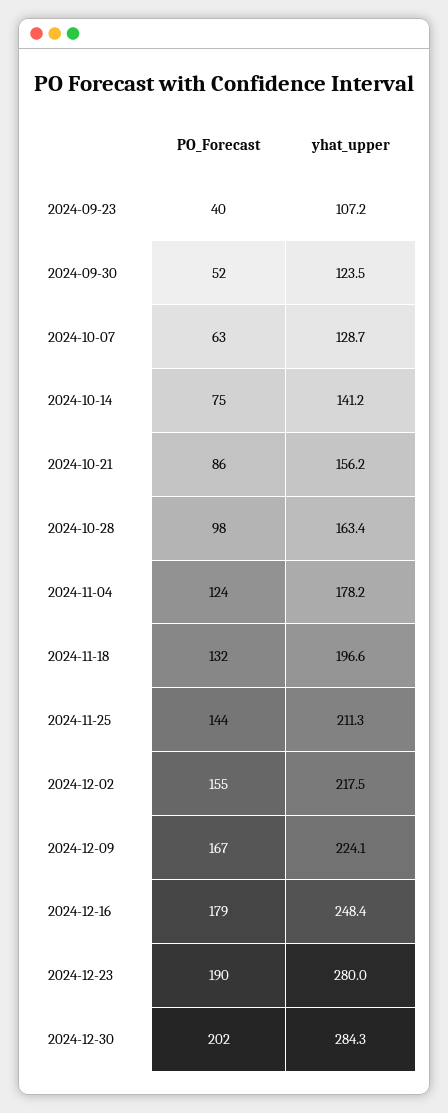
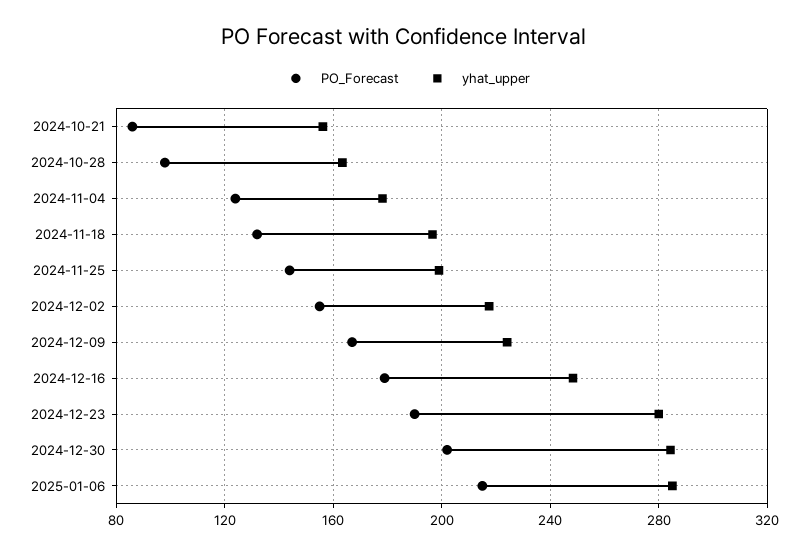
PO_Forecast, 2024-09-23: 40 -> none
yhat_upper, 2024-09-23: 107.2 -> none
PO_Forecast, 2024-09-30: 52 -> none
yhat_upper, 2024-09-30: 123.5 -> none
PO_Forecast, 2024-10-07: 63 -> none
yhat_upper, 2024-10-07: 128.7 -> none
PO_Forecast, 2024-10-14: 75 -> none
yhat_upper, 2024-10-14: 141.2 -> none
yhat_upper, 2024-11-25: 211.3 -> 200
PO_Forecast, 2025-01-06: none -> 215
yhat_upper, 2025-01-06: none -> 285

